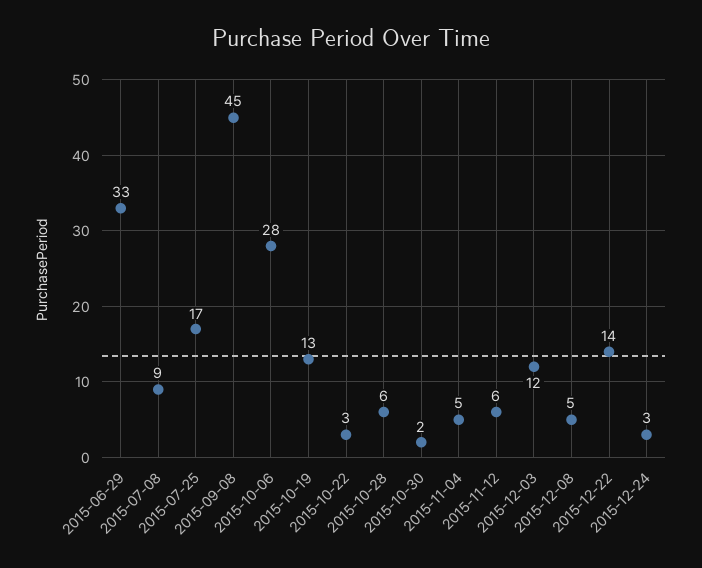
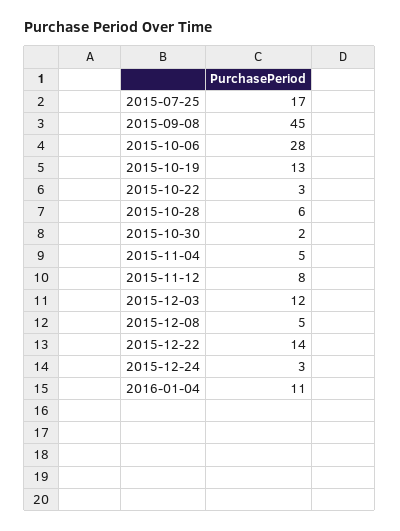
2015-06-29: 33 -> none
2015-07-08: 9 -> none
2015-11-12: 6 -> 8
2016-01-04: none -> 11

